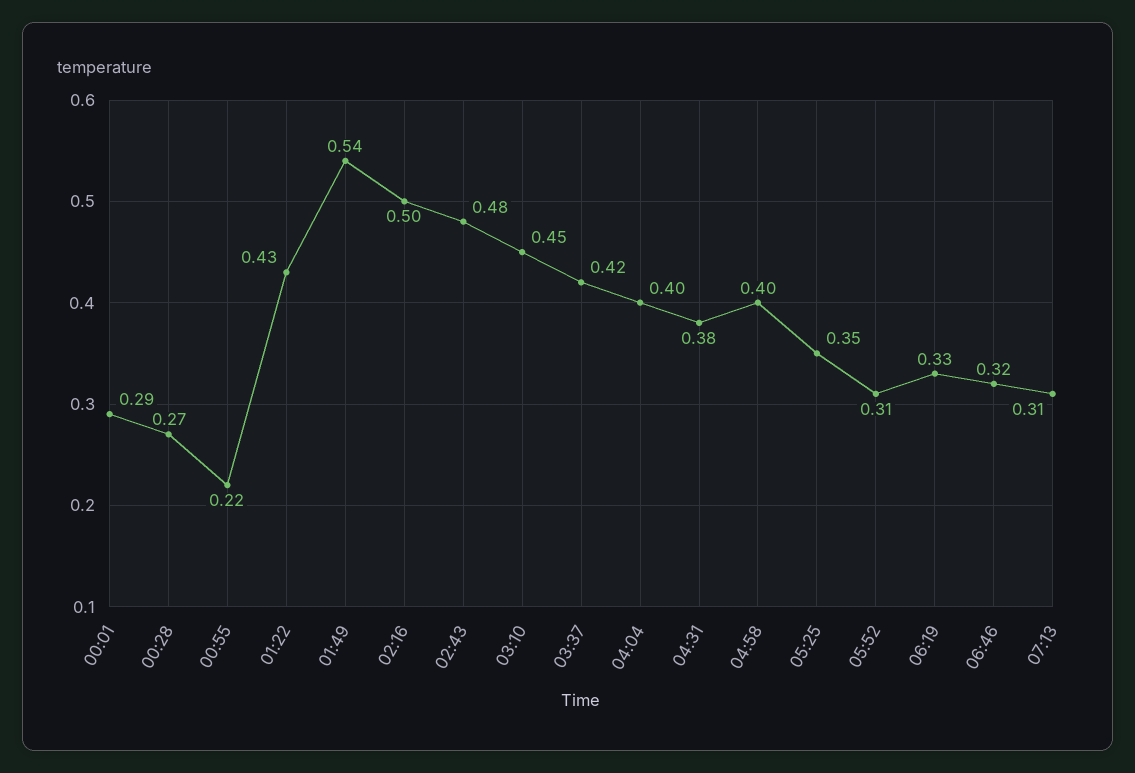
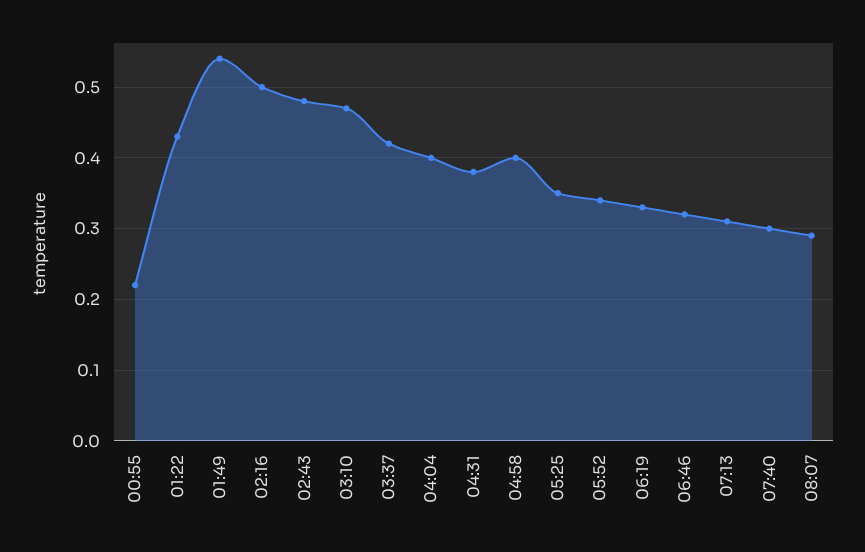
00:01: 0.29 -> none
00:28: 0.27 -> none
03:10: 0.45 -> 0.47
05:52: 0.31 -> 0.34
07:40: none -> 0.3
08:07: none -> 0.29

